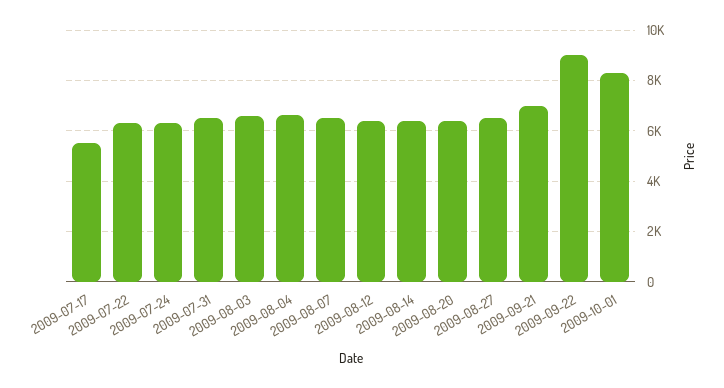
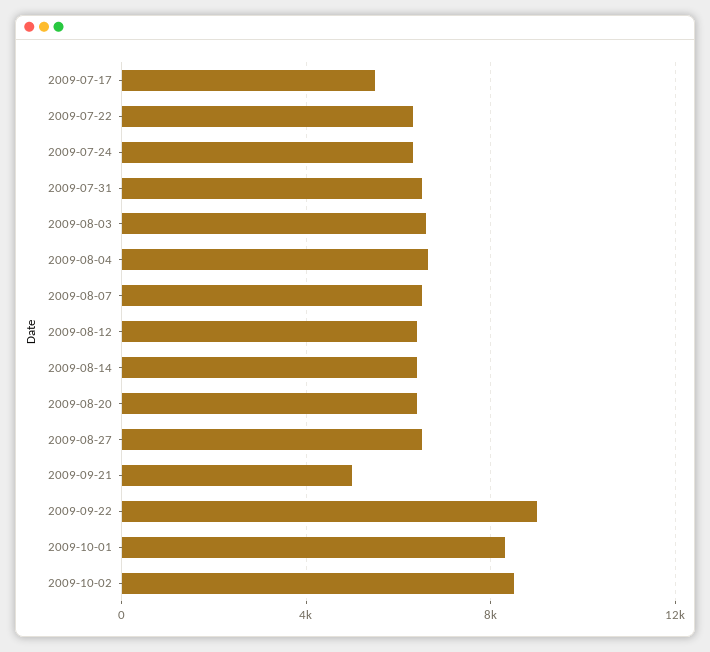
2009-09-21: 7000 -> 5000
2009-10-02: none -> 8500

